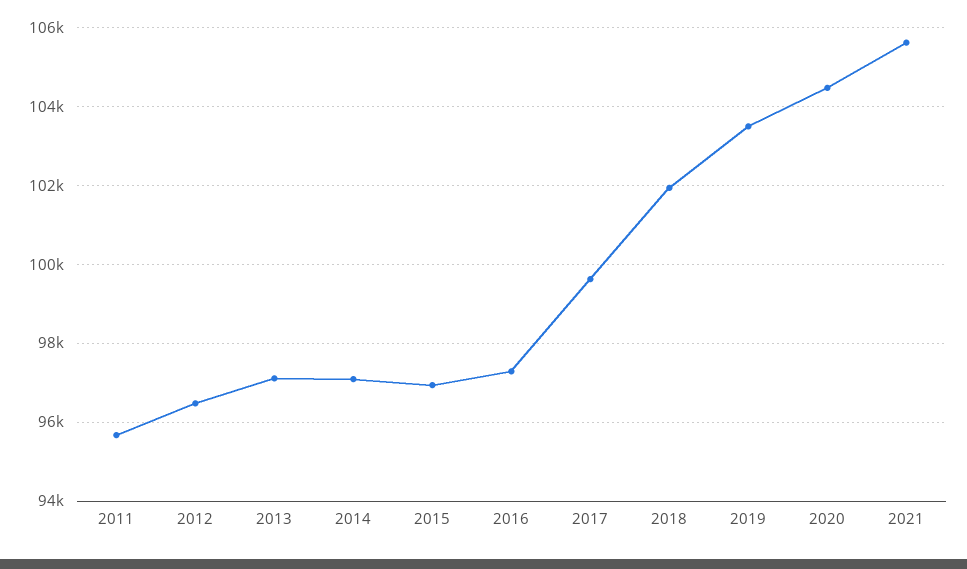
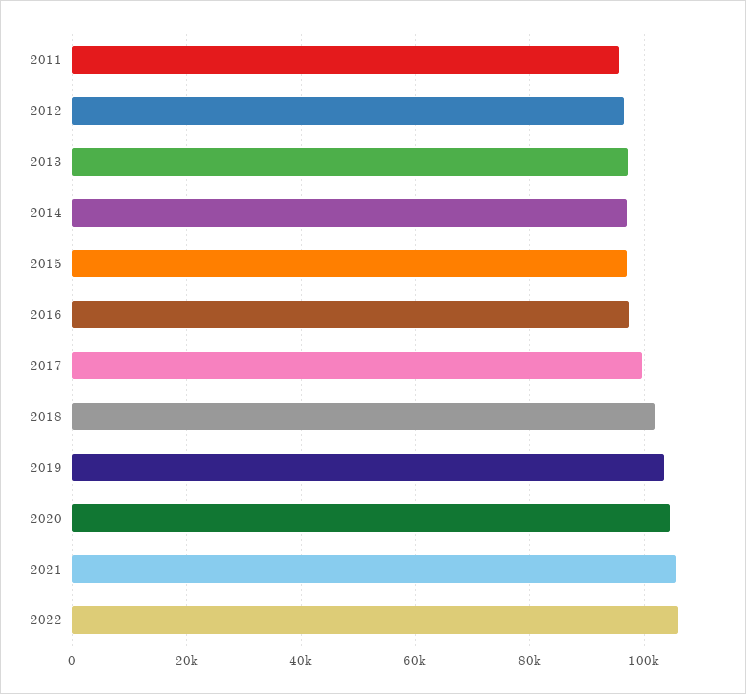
2022: none -> 106000

